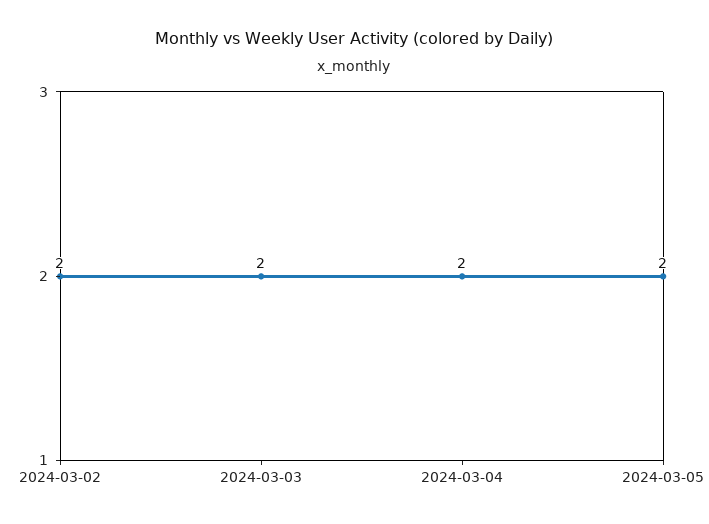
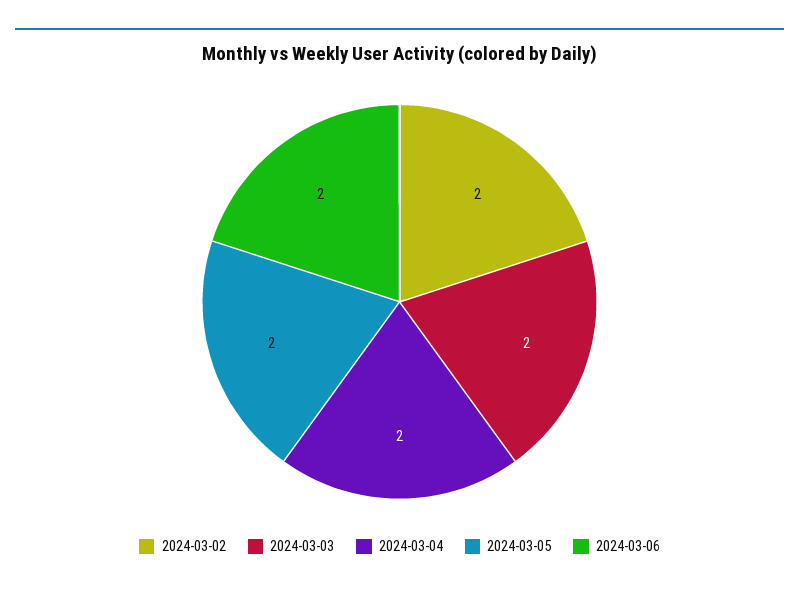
2024-03-06: none -> 2

